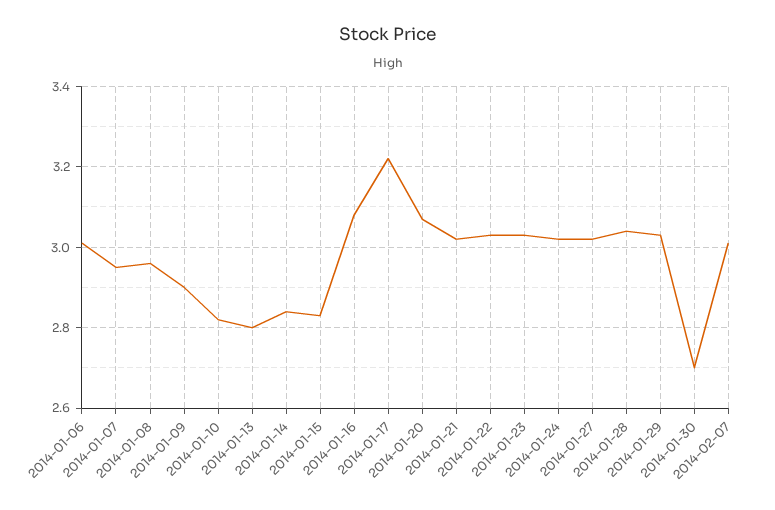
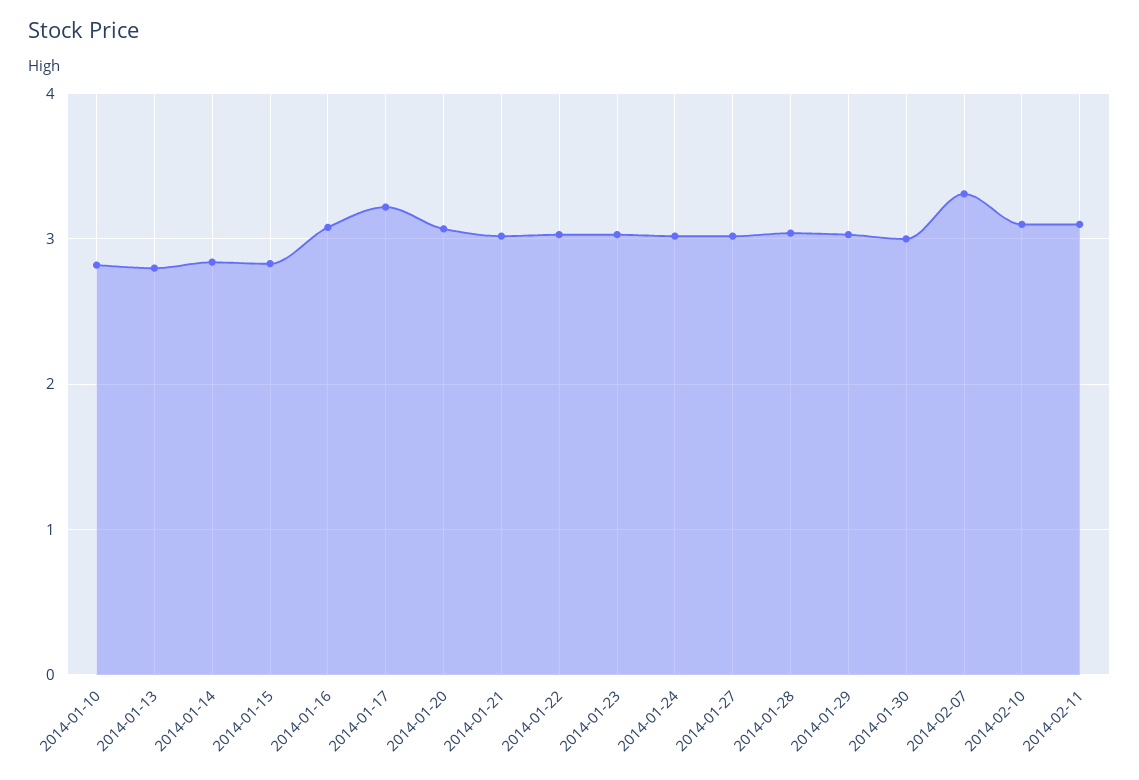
2014-01-06: 3 -> none
2014-01-07: 2.95 -> none
2014-01-08: 2.95 -> none
2014-01-09: 2.9 -> none
2014-01-30: 2.7 -> 3
2014-02-07: 3 -> 3.3
2014-02-10: none -> 3.1
2014-02-11: none -> 3.1

